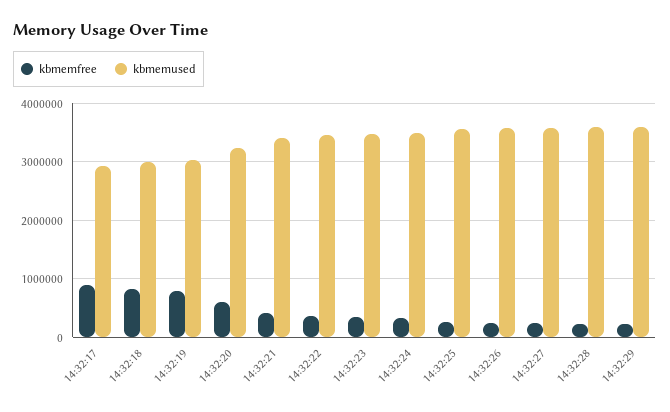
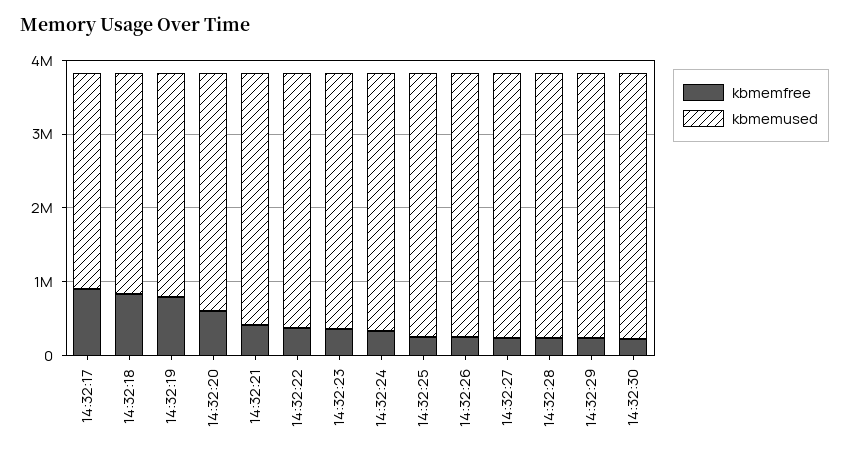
kbmemfree, 14:32:30: none -> 200000
kbmemused, 14:32:30: none -> 3600000

